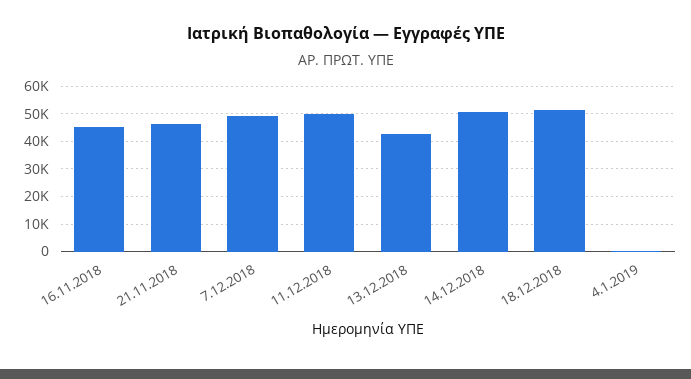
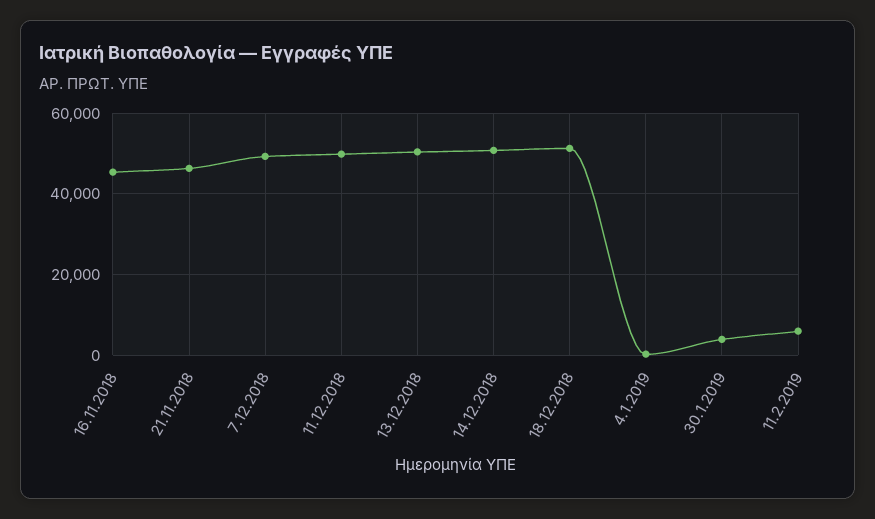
13.12.2018: 42500 -> 50000
30.1.2019: none -> 4000
11.2.2019: none -> 6000

